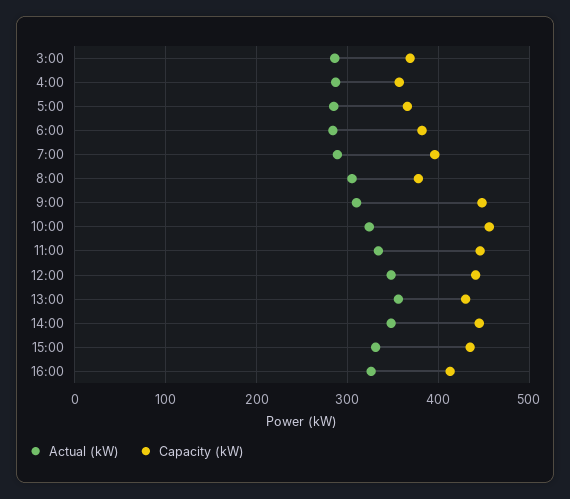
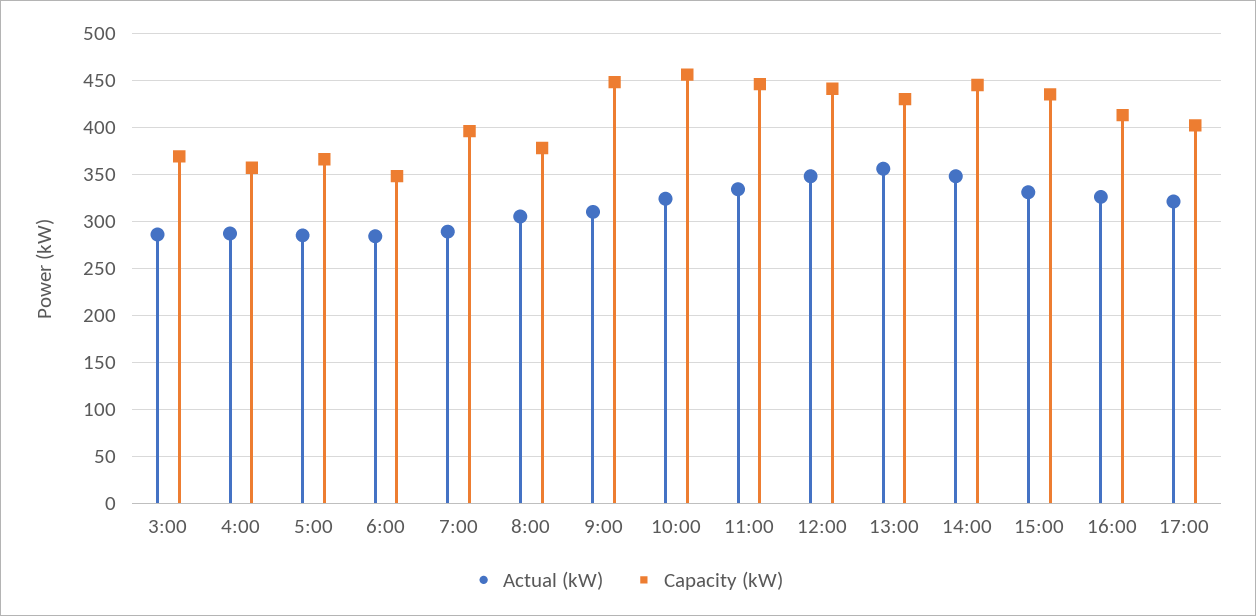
Capacity (kW), 6:00: 380 -> 350
Actual (kW), 17:00: none -> 320
Capacity (kW), 17:00: none -> 400

